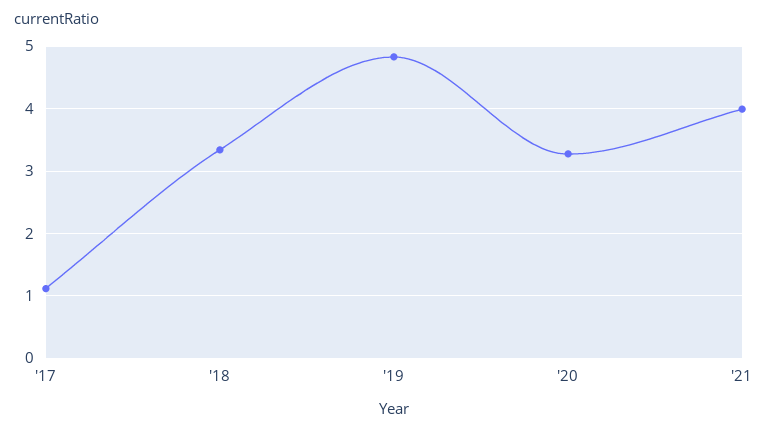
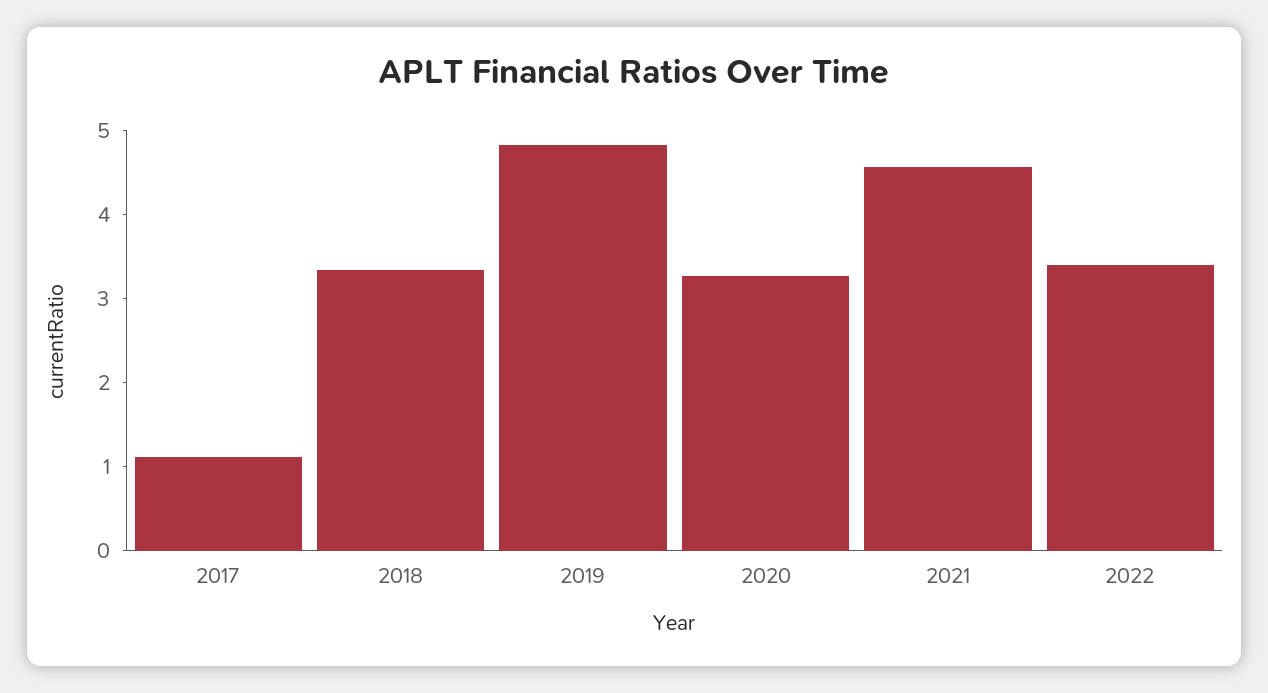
'21: 4 -> 4.6
2022: none -> 3.4

